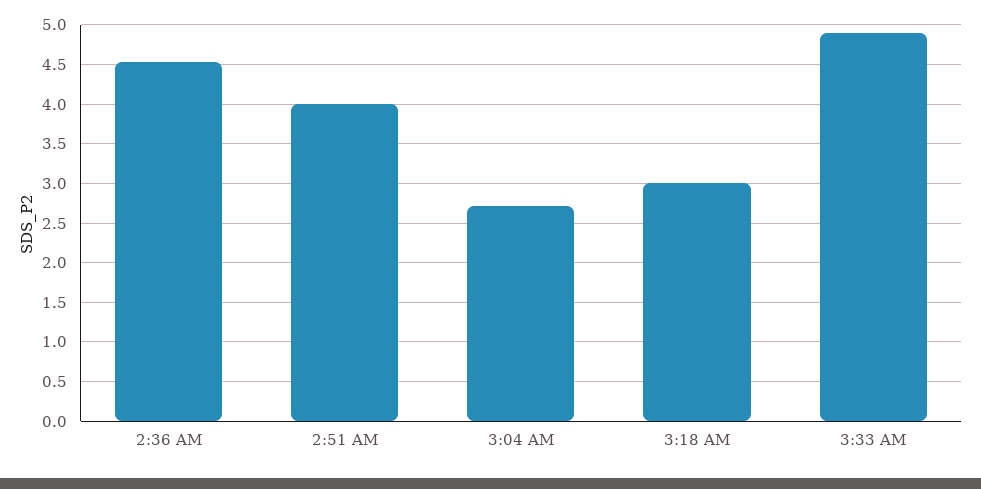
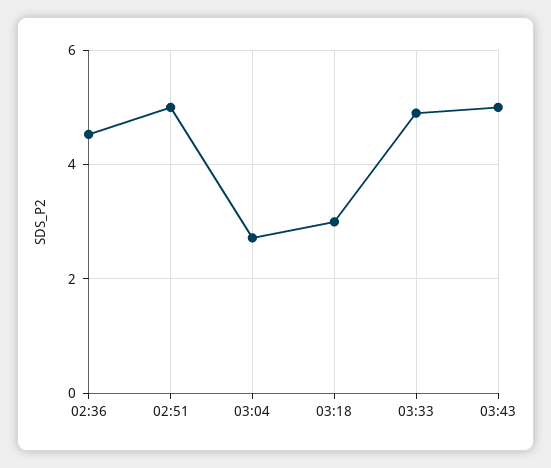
2:51 AM: 4 -> 5
03:43: none -> 5

